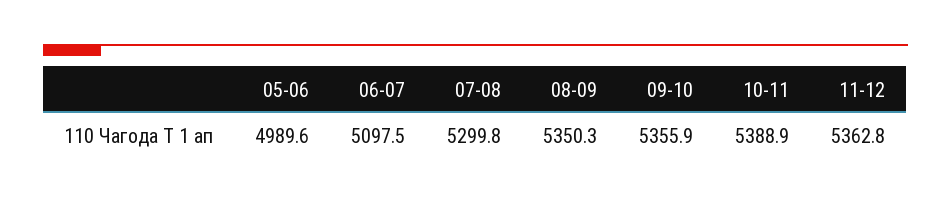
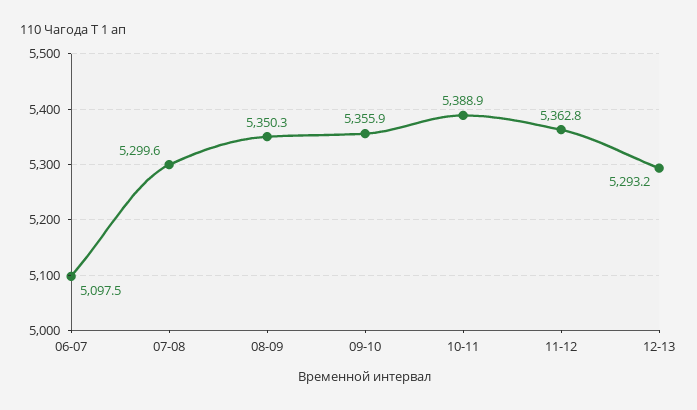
05-06: 4989.6 -> none
07-08: 5299.8 -> 5299.6
12-13: none -> 5293.2

